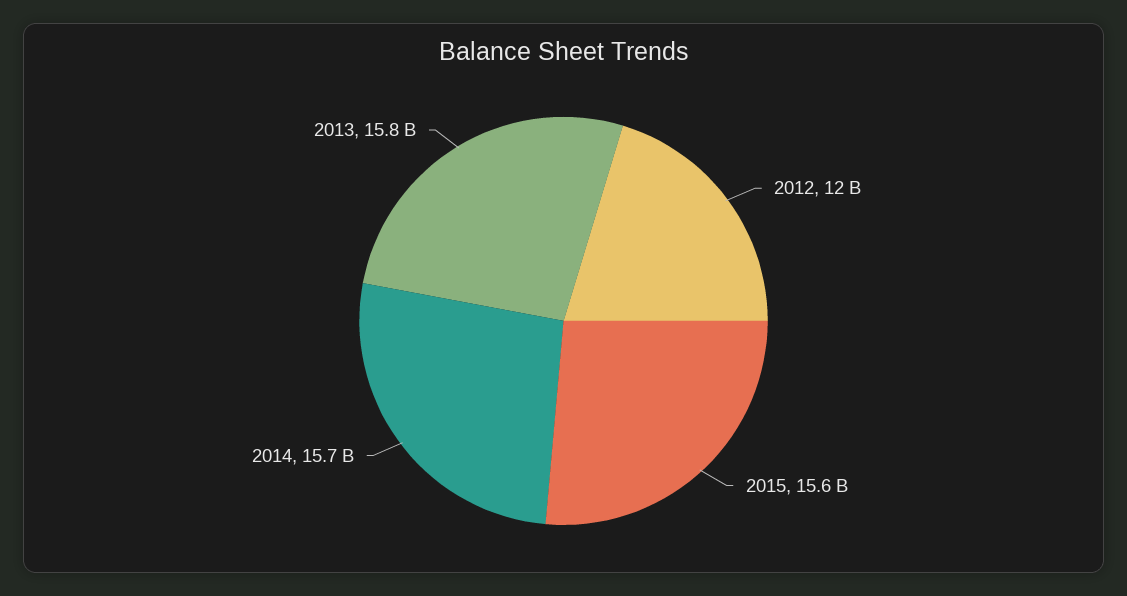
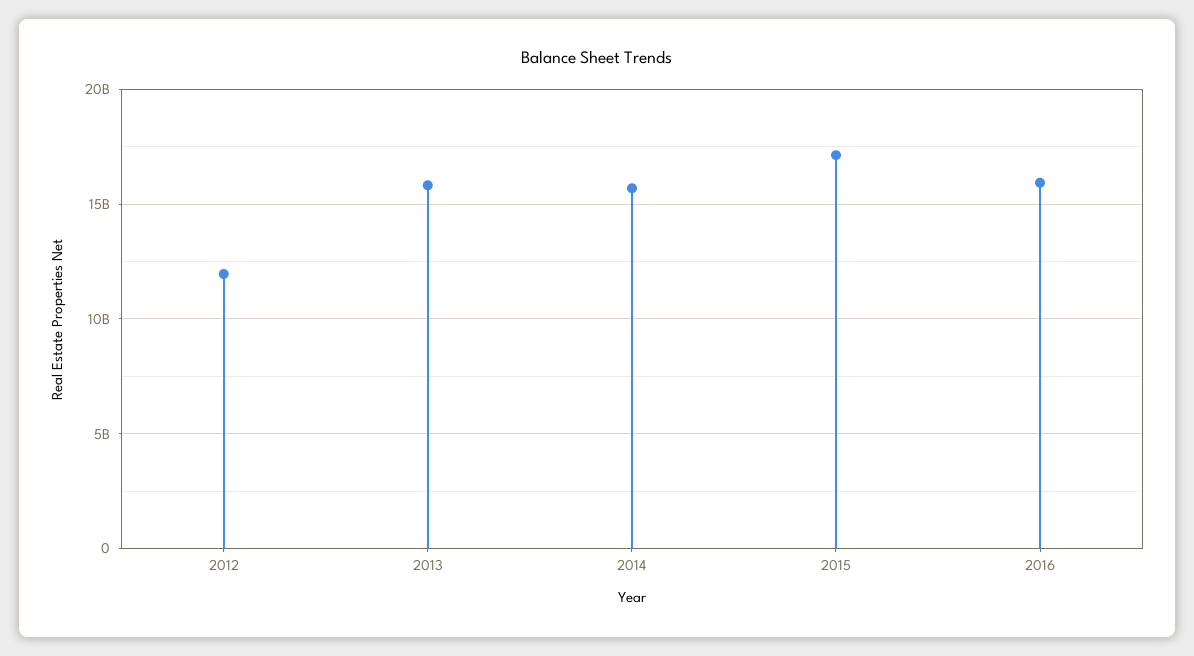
2015: 15600000000 -> 17000000000
2016: none -> 16000000000

